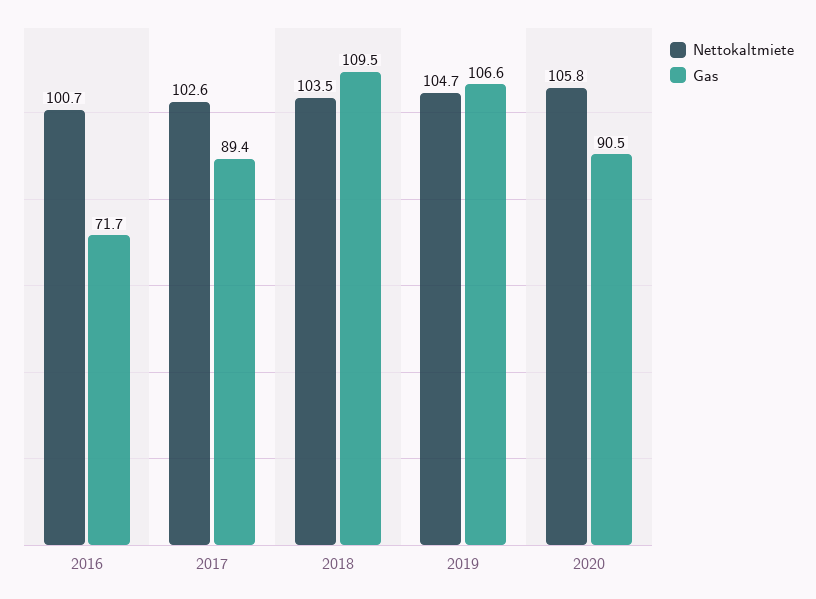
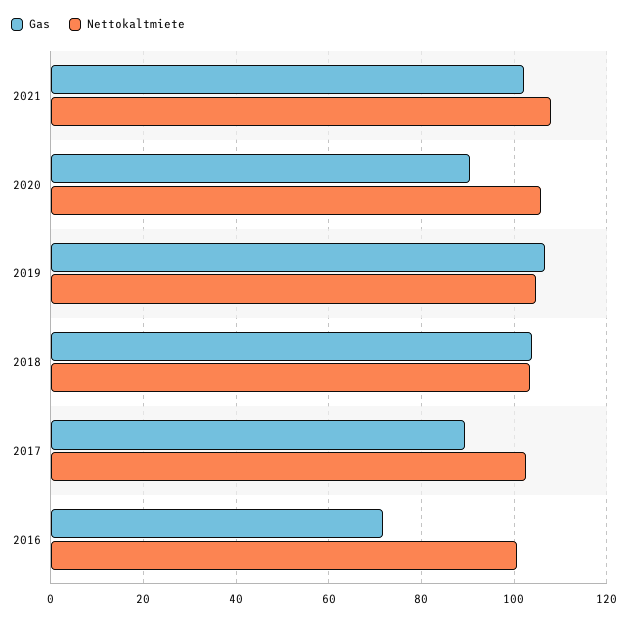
Gas, 2018: 109.5 -> 104
Gas, 2021: none -> 102
Nettokaltmiete, 2021: none -> 108

